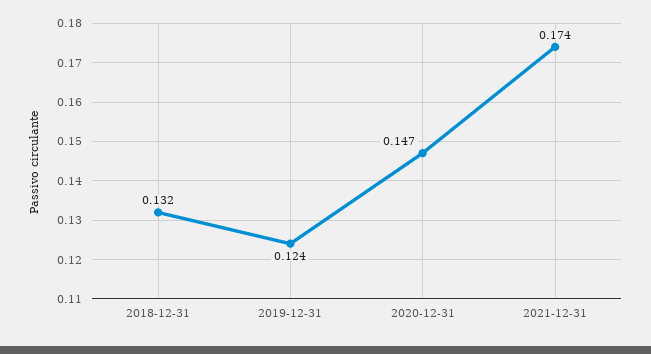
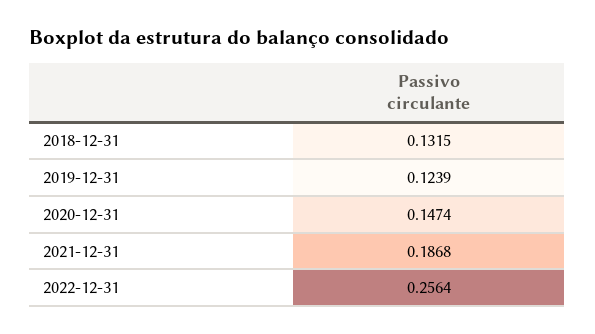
2021-12-31: 0.174 -> 0.1868
2022-12-31: none -> 0.2564

